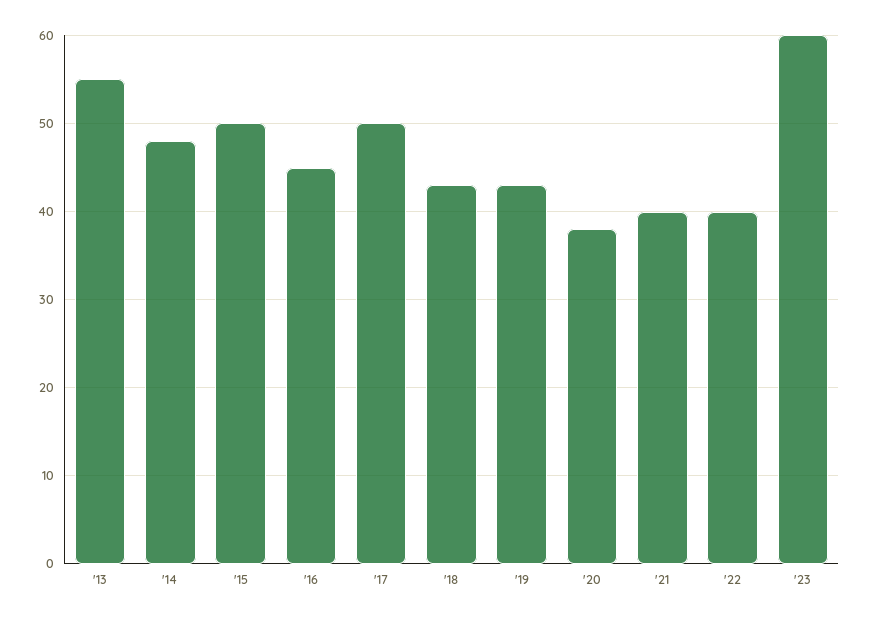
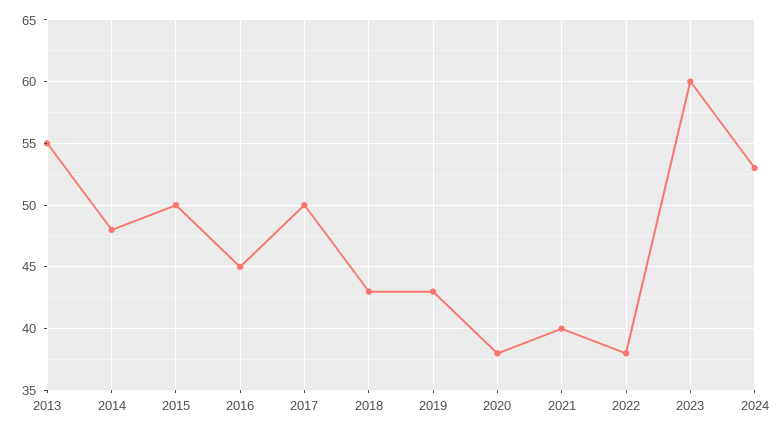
'22: 40 -> 38
2024: none -> 53

